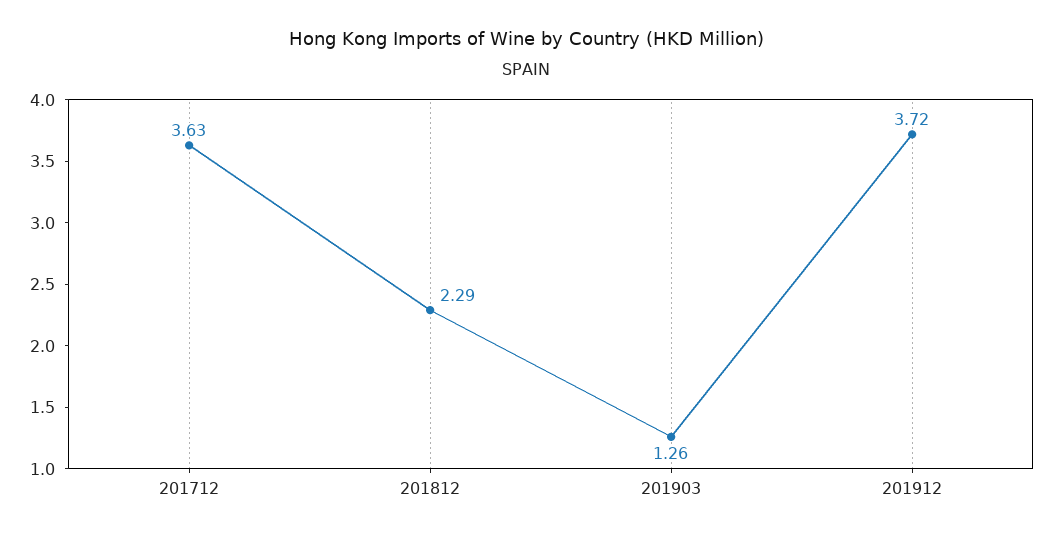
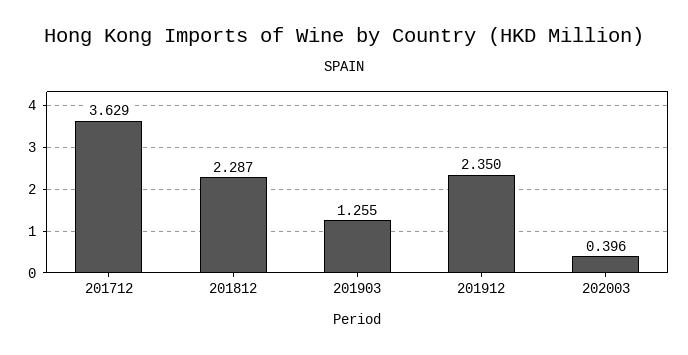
201912: 3.72 -> 2.35
202003: none -> 0.396

